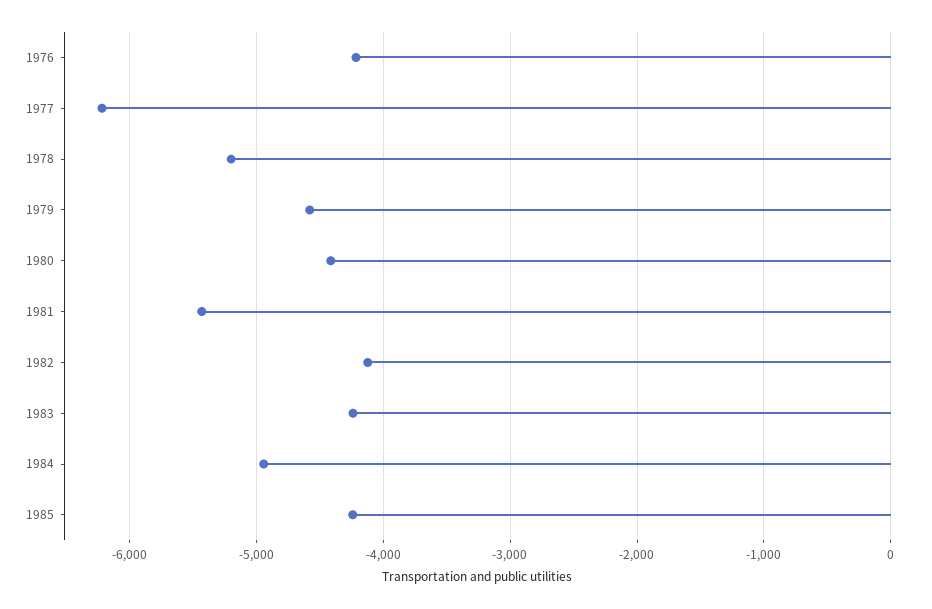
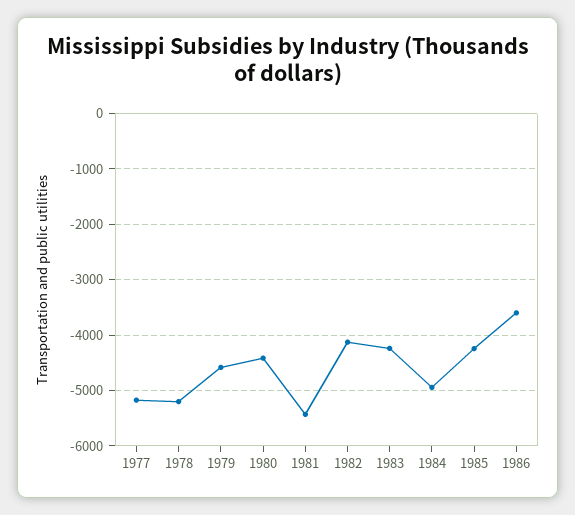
1976: -4200 -> none
1977: -6200 -> -5200
1986: none -> -3600

